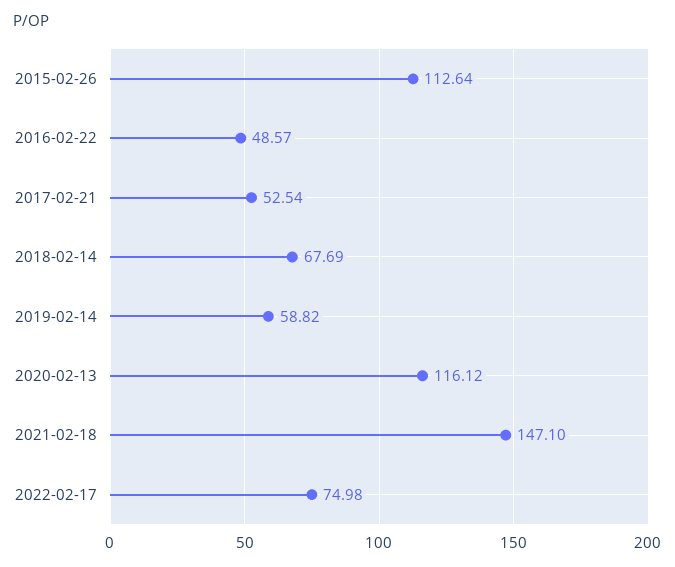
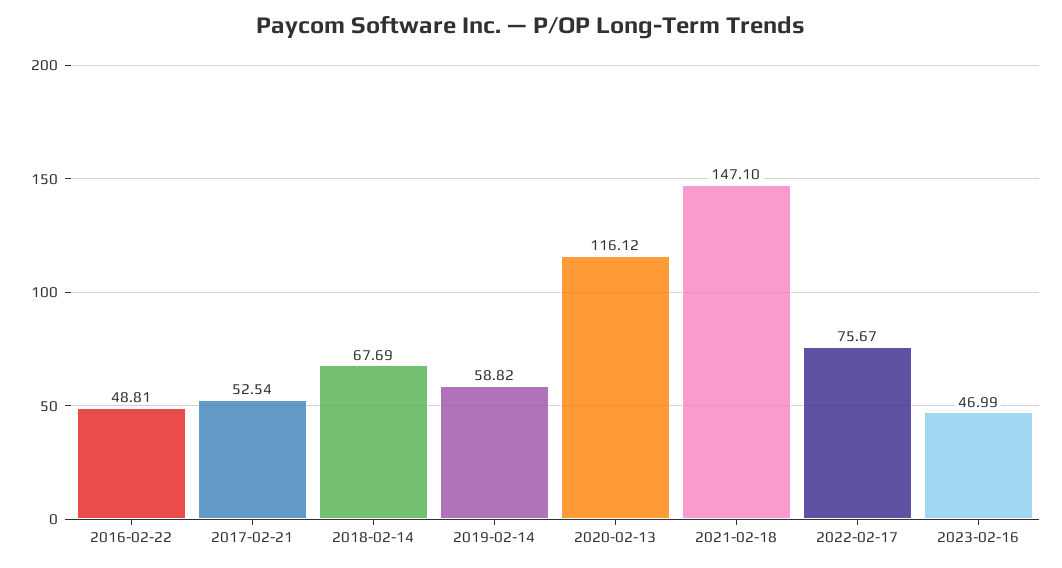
2015-02-26: 112.64 -> none
2016-02-22: 48.57 -> 48.81
2022-02-17: 74.98 -> 75.67
2023-02-16: none -> 46.99

